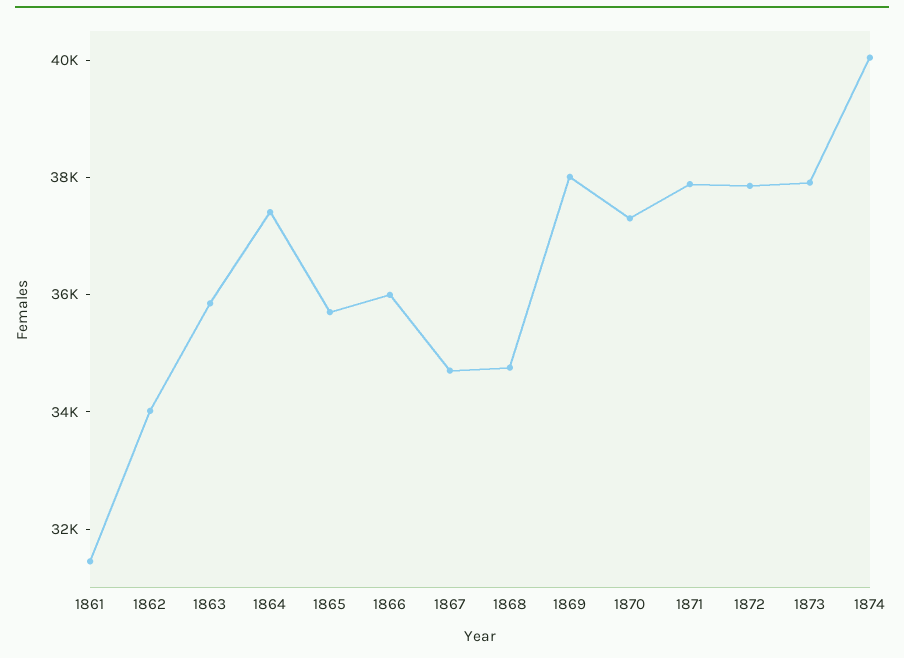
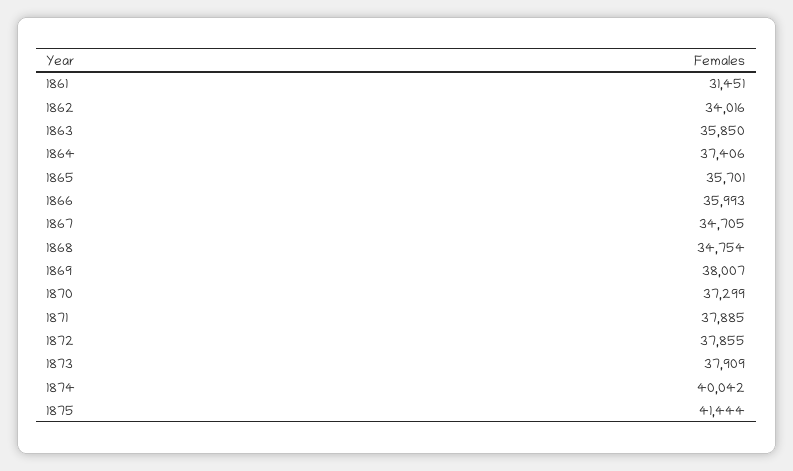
1875: none -> 41444

